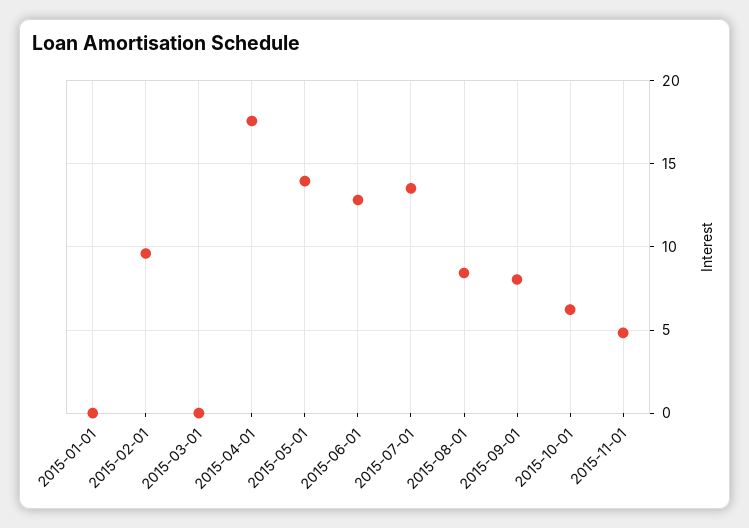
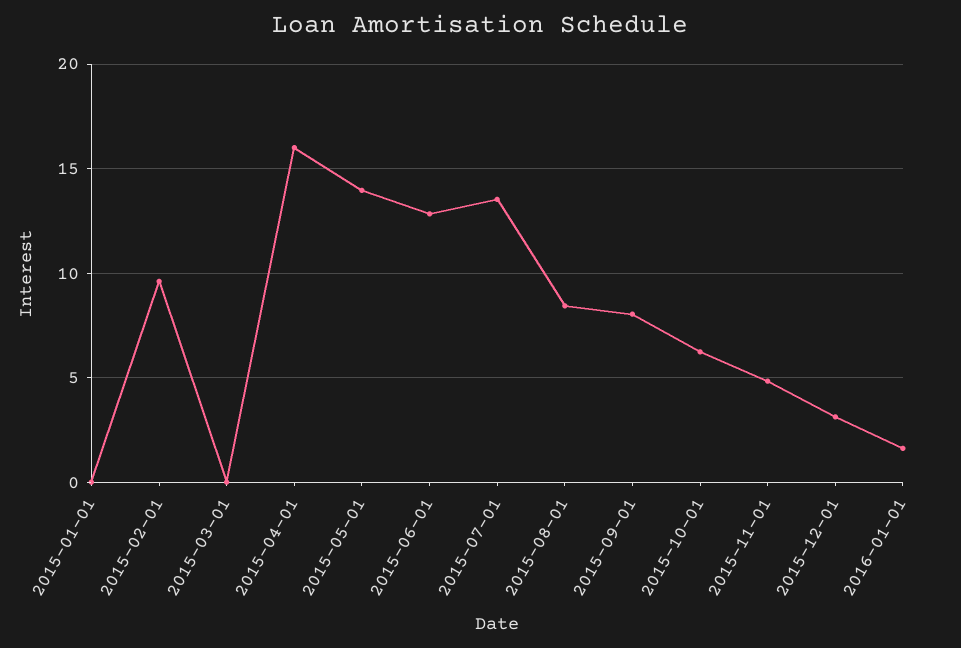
2015-04-01: 17.5 -> 16
2015-12-01: none -> 3
2016-01-01: none -> 1.5

